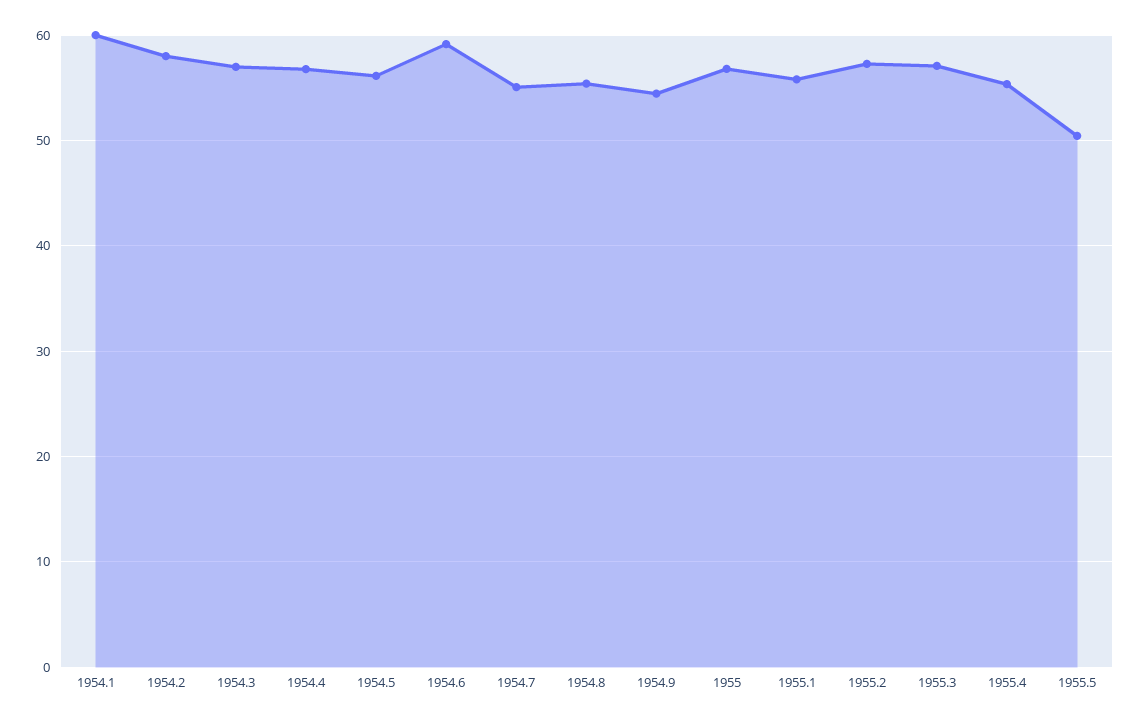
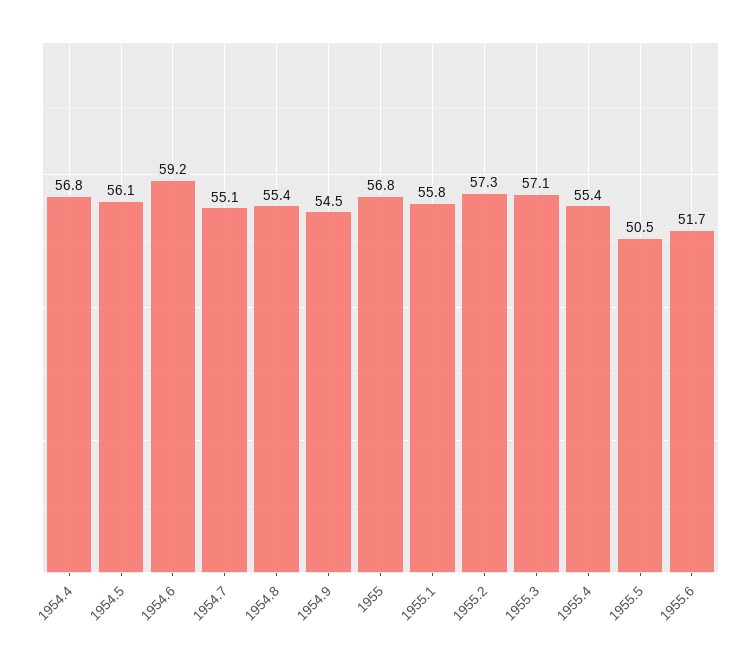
1954.1: 60 -> none
1954.2: 58 -> none
1954.3: 57 -> none
1955.6: none -> 51.7

